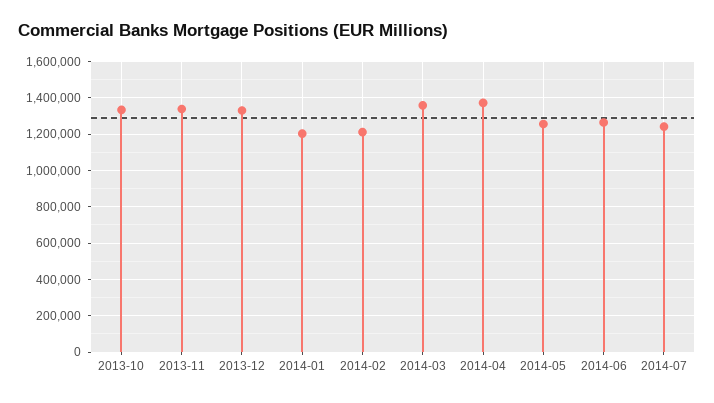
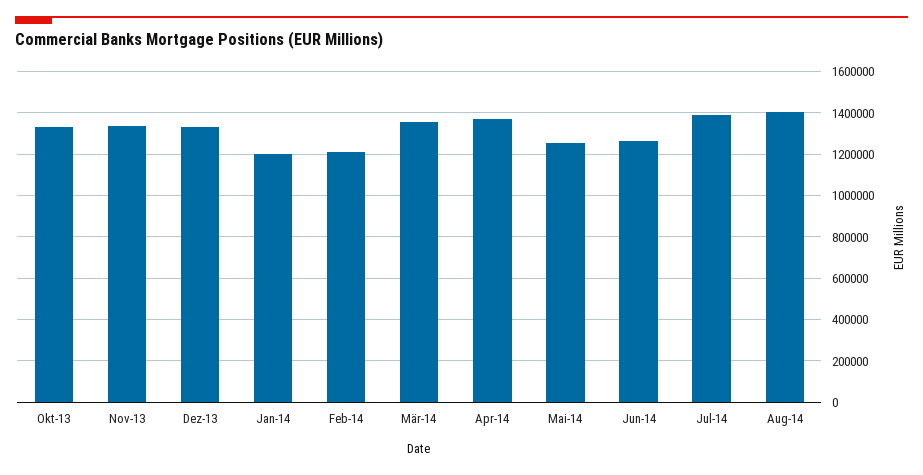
2014-07: 1250000 -> 1400000
Aug-14: none -> 1400000

